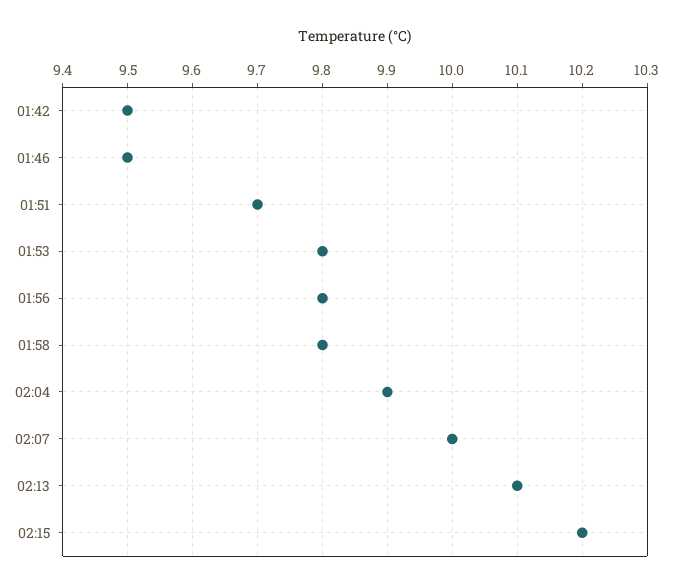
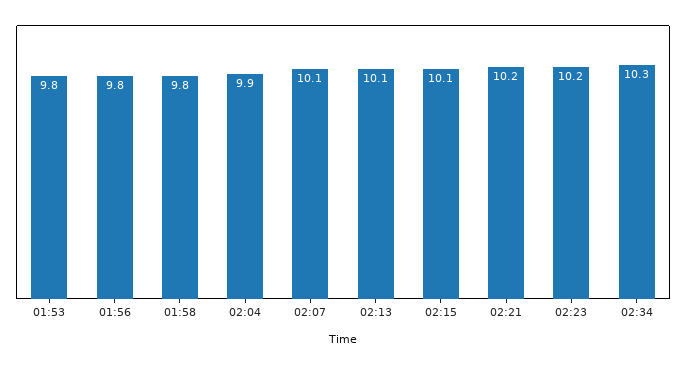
01:42: 9.5 -> none
01:46: 9.5 -> none
01:51: 9.7 -> none
02:07: 10 -> 10.1
02:15: 10.2 -> 10.1
02:21: none -> 10.2
02:23: none -> 10.2
02:34: none -> 10.3

